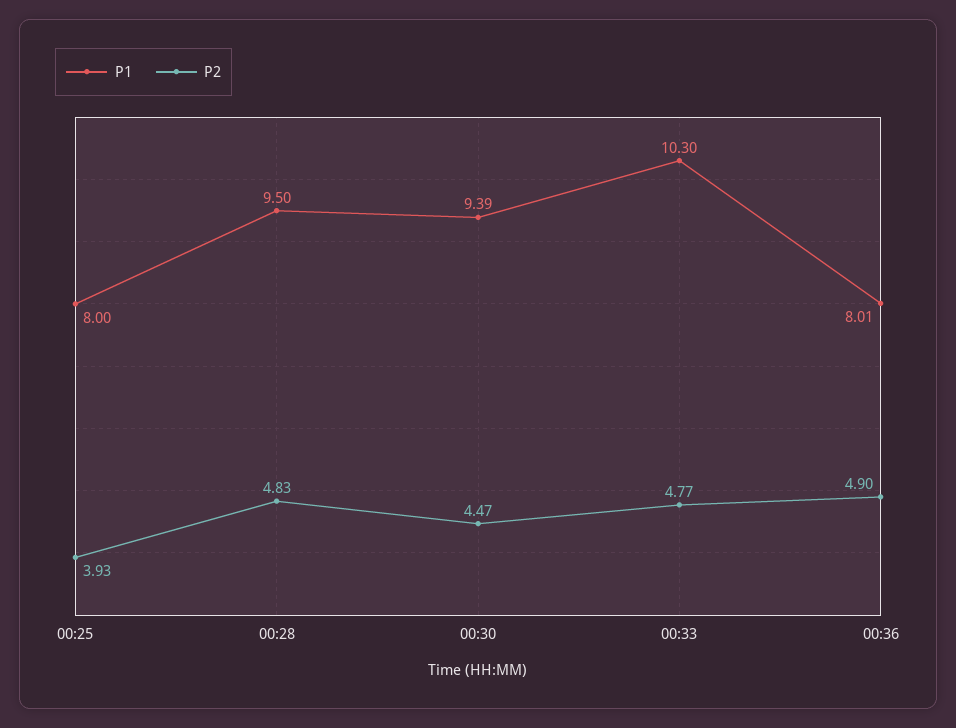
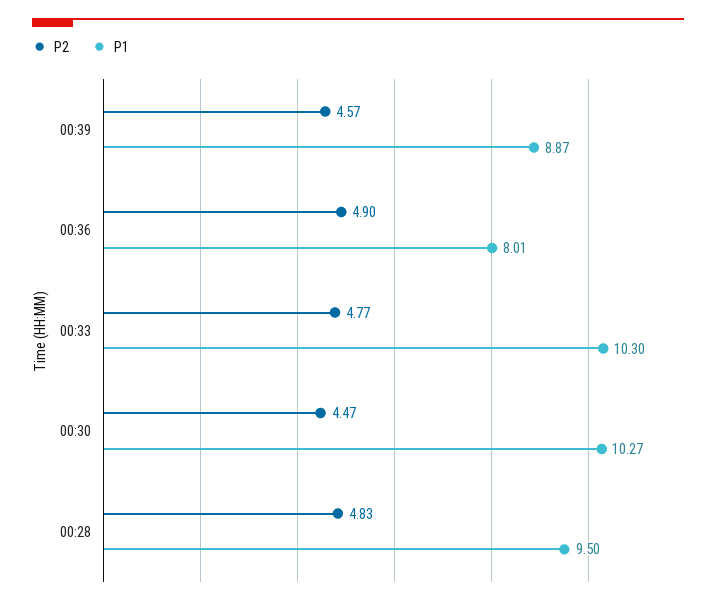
P1, 00:25: 8 -> none
P2, 00:25: 3.93 -> none
P1, 00:30: 9.39 -> 10.27
P2, 00:39: none -> 4.57
P1, 00:39: none -> 8.87

